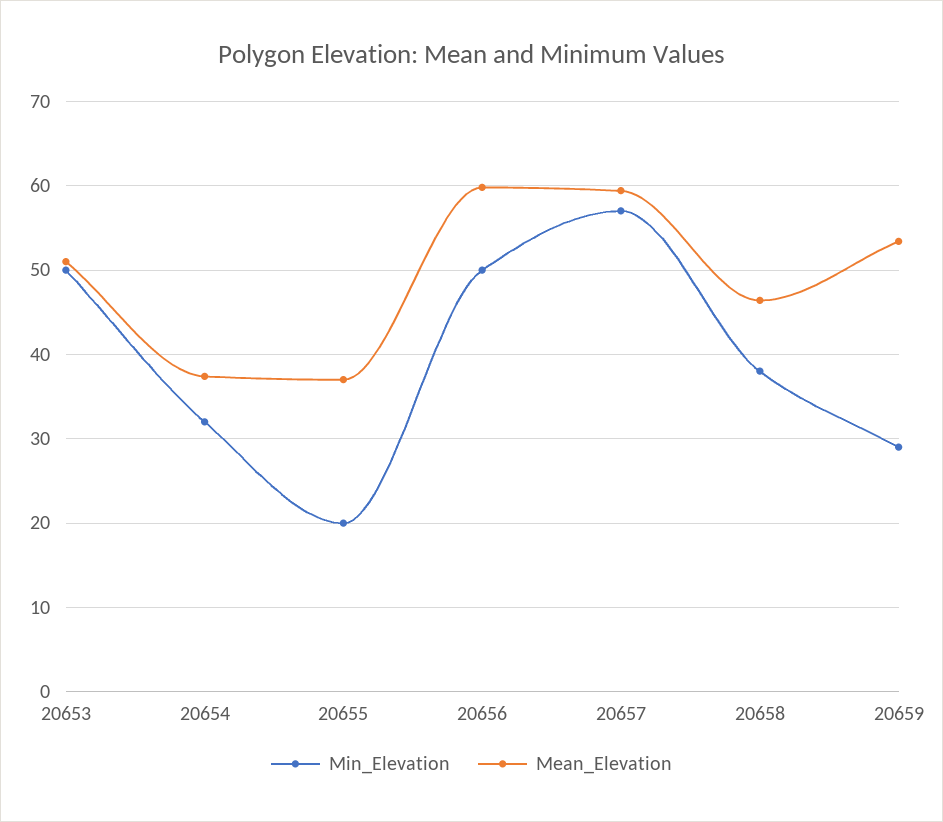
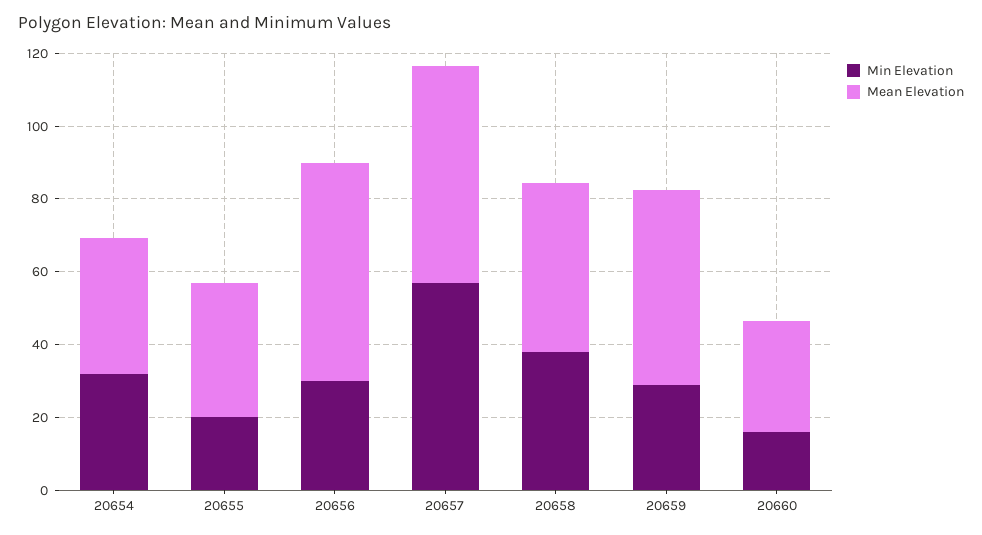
Min_Elevation, 20653: 50 -> none
Mean_Elevation, 20653: 51 -> none
Min_Elevation, 20656: 50 -> 30
Min_Elevation, 20660: none -> 15
Mean_Elevation, 20660: none -> 30

